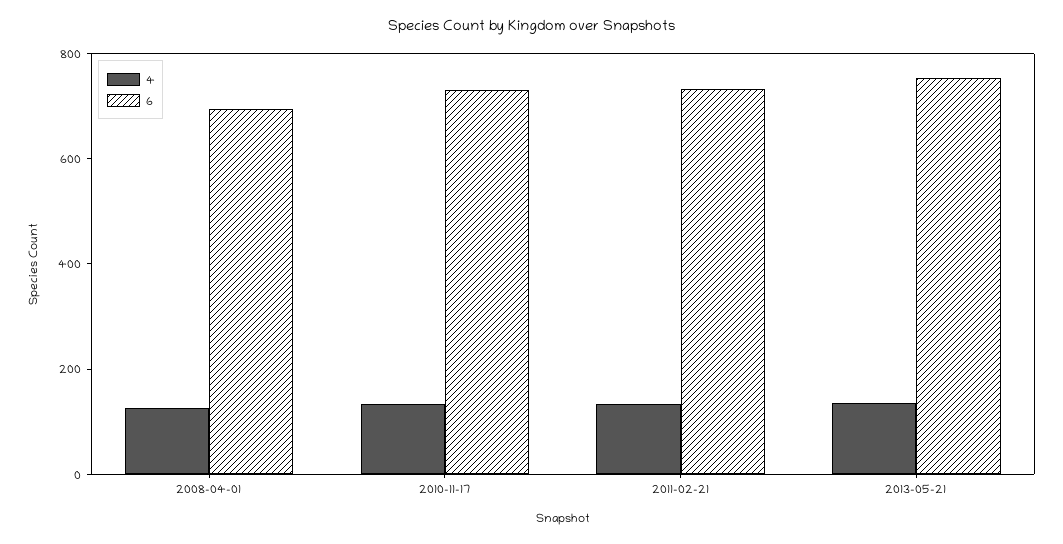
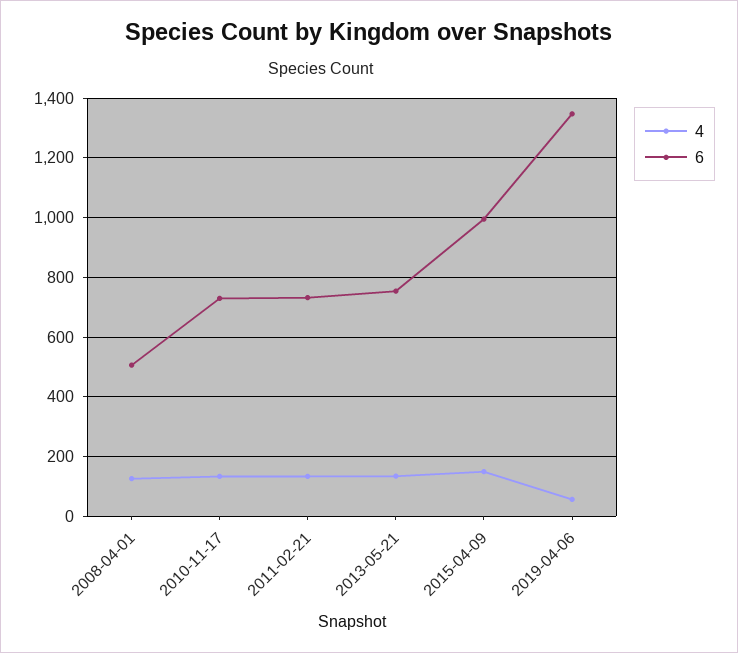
6, 2008-04-01: 700 -> 500
4, 2015-04-09: none -> 150
6, 2015-04-09: none -> 1000
4, 2019-04-06: none -> 50
6, 2019-04-06: none -> 1350

